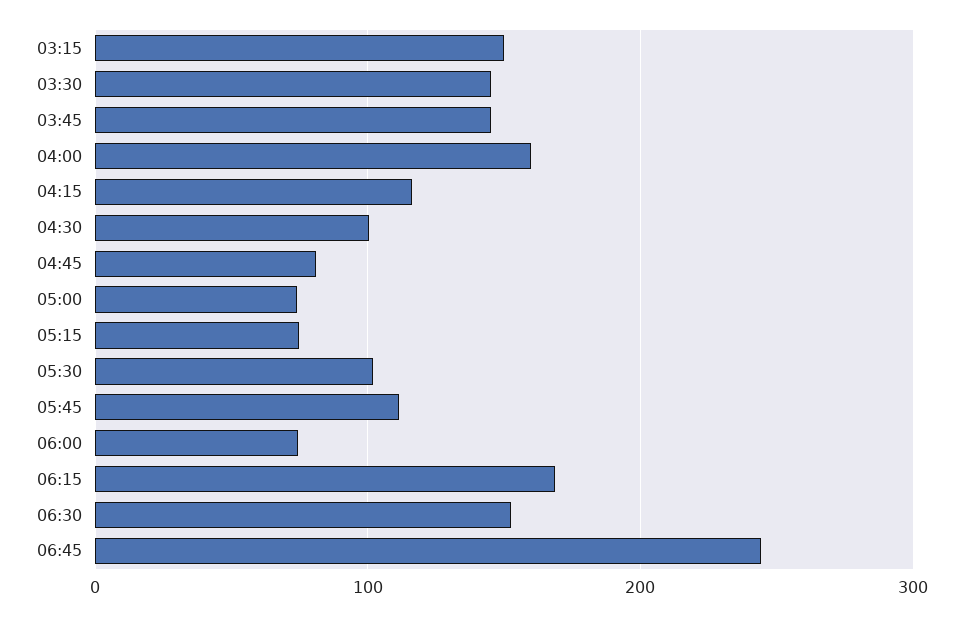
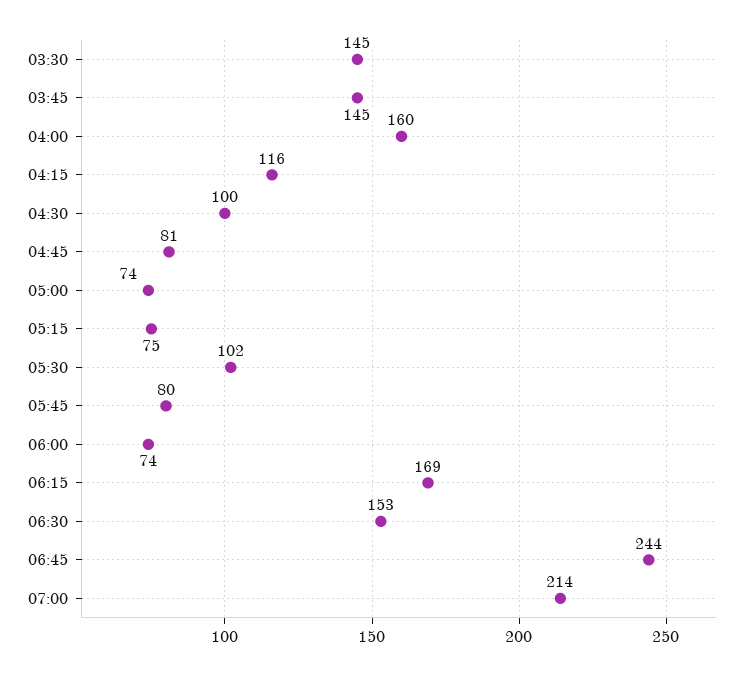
03:15: 150 -> none
05:45: 110 -> 80
07:00: none -> 214

